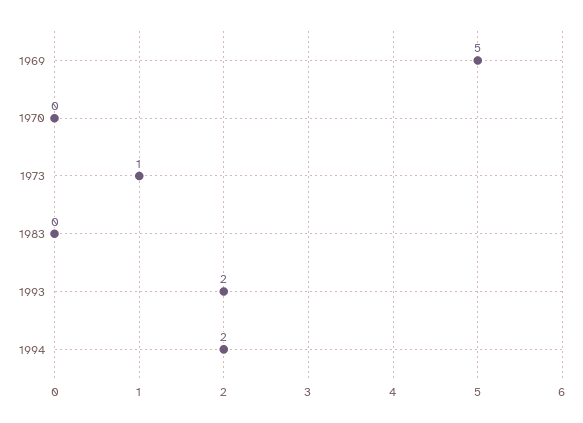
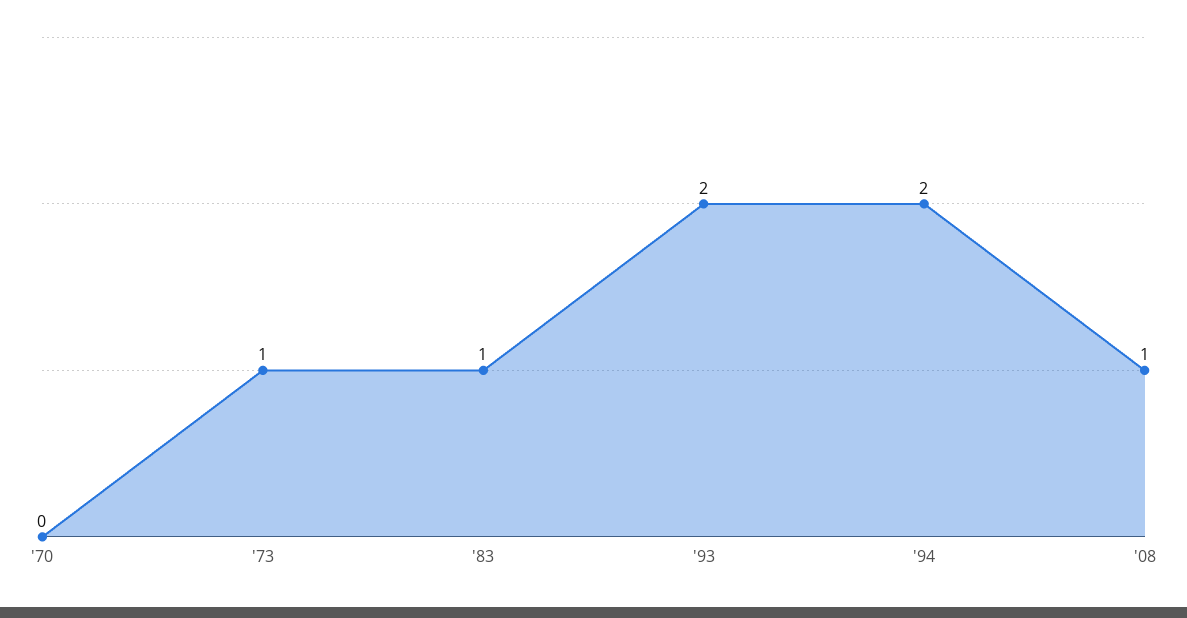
1969: 5 -> none
1983: 0 -> 1
'08: none -> 1

